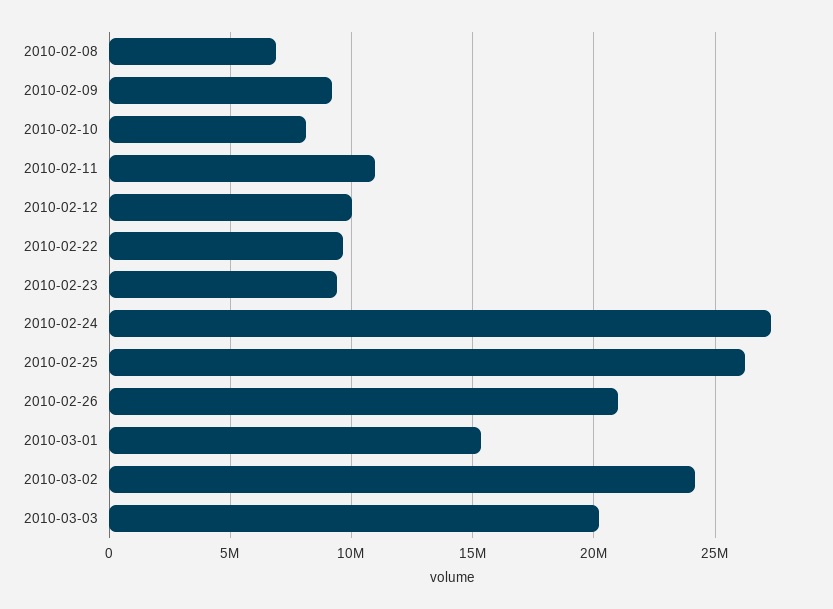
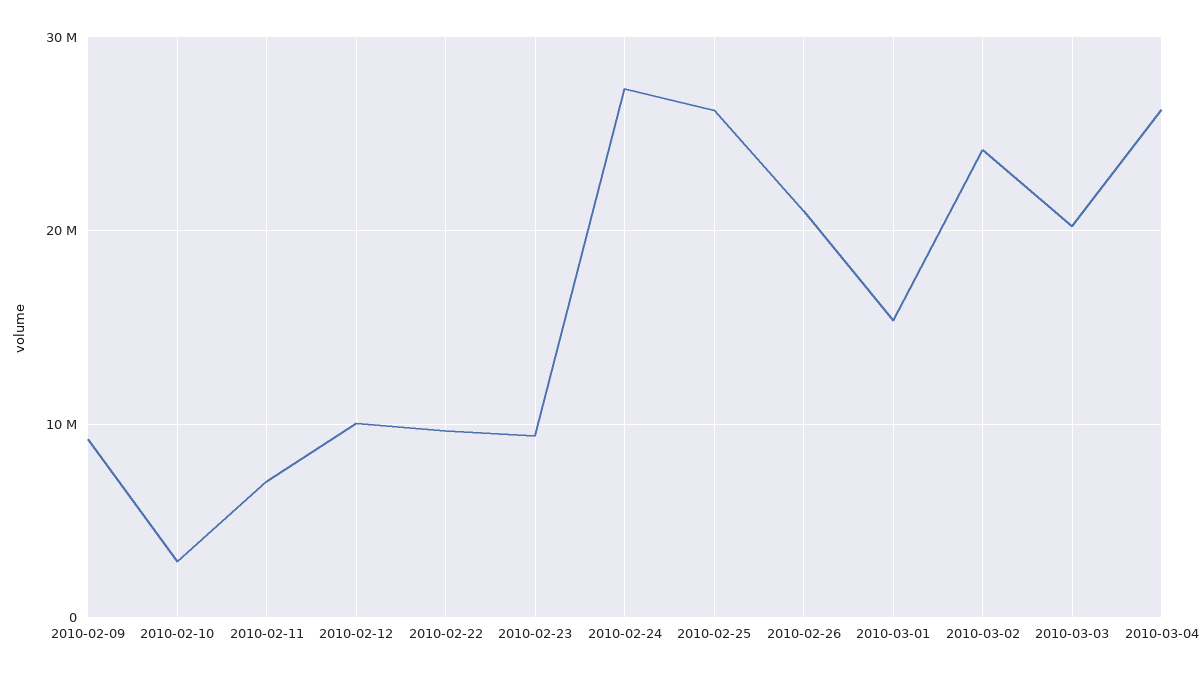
2010-02-08: 7000000 -> none
2010-02-10: 8000000 -> 3000000
2010-02-11: 11000000 -> 7000000
2010-03-04: none -> 26000000

